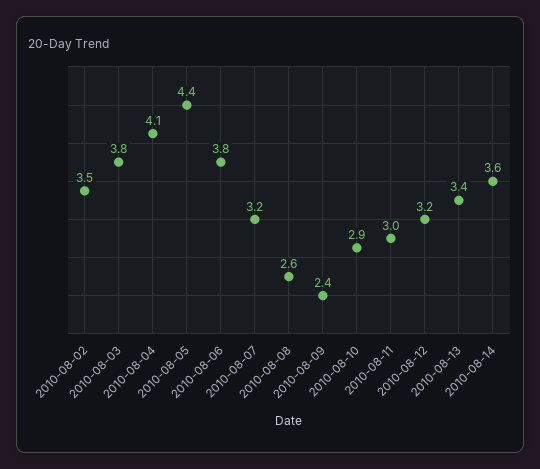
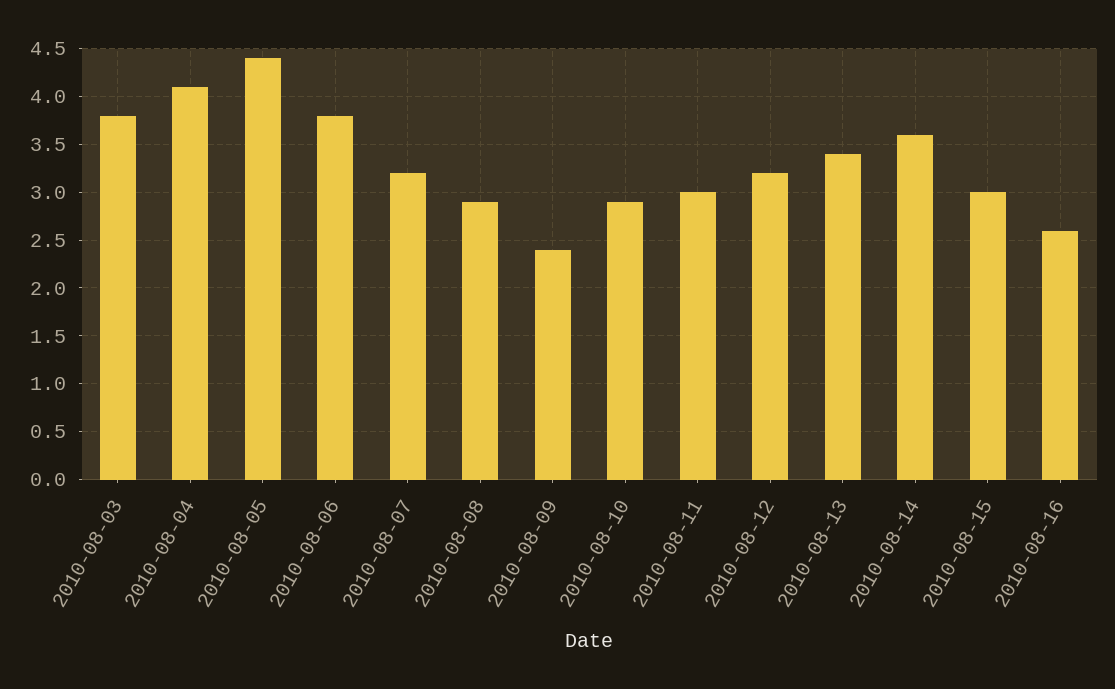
2010-08-02: 3.5 -> none
2010-08-08: 2.6 -> 2.9
2010-08-15: none -> 3
2010-08-16: none -> 2.6

